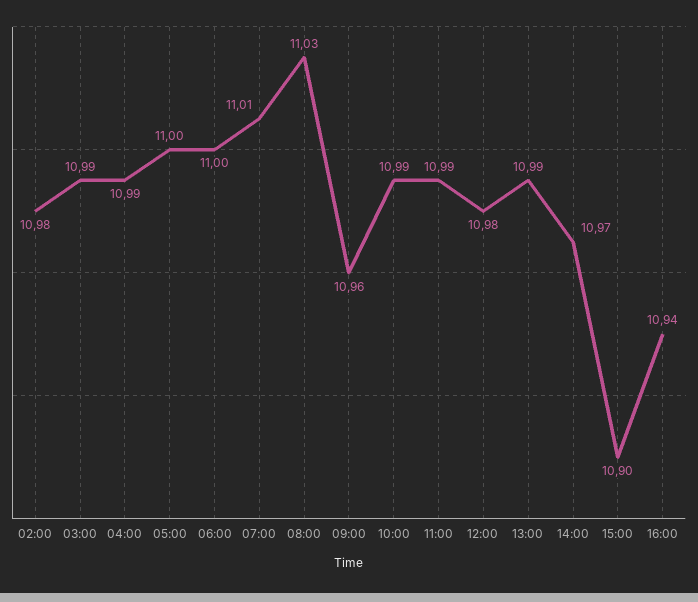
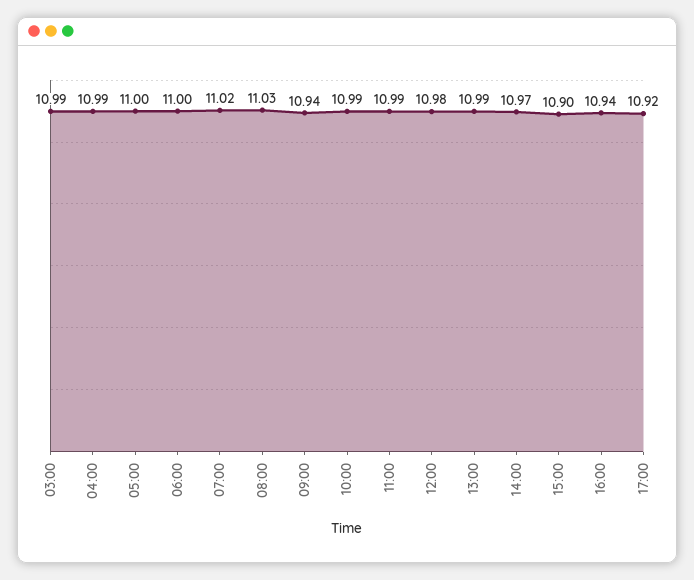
02:00: 10.98 -> none
07:00: 11.01 -> 11.02
09:00: 10.96 -> 10.94
17:00: none -> 10.92

